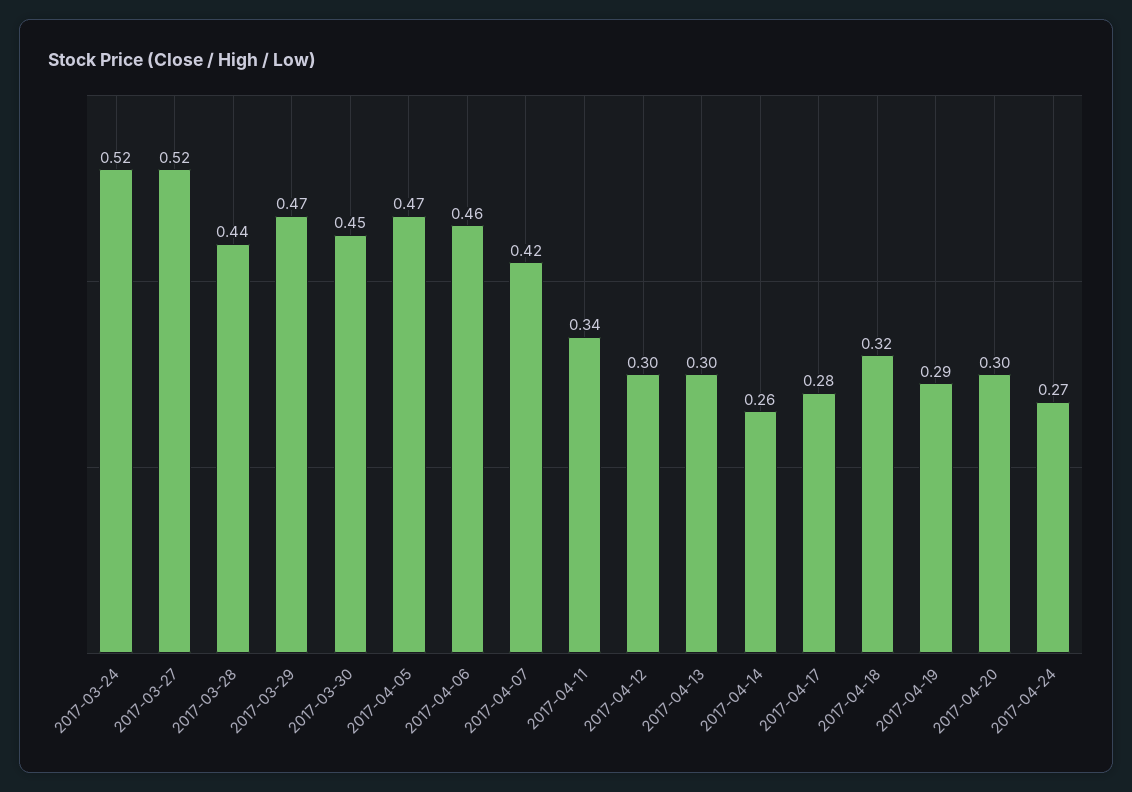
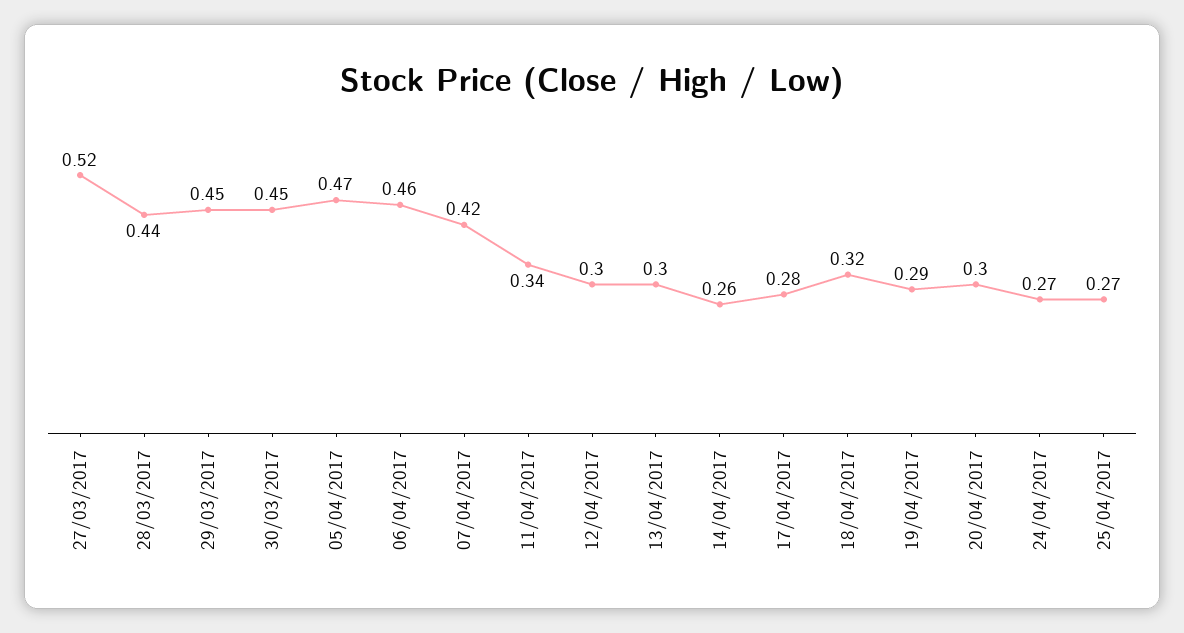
2017-03-24: 0.52 -> none
2017-03-29: 0.47 -> 0.45
25/04/2017: none -> 0.27

